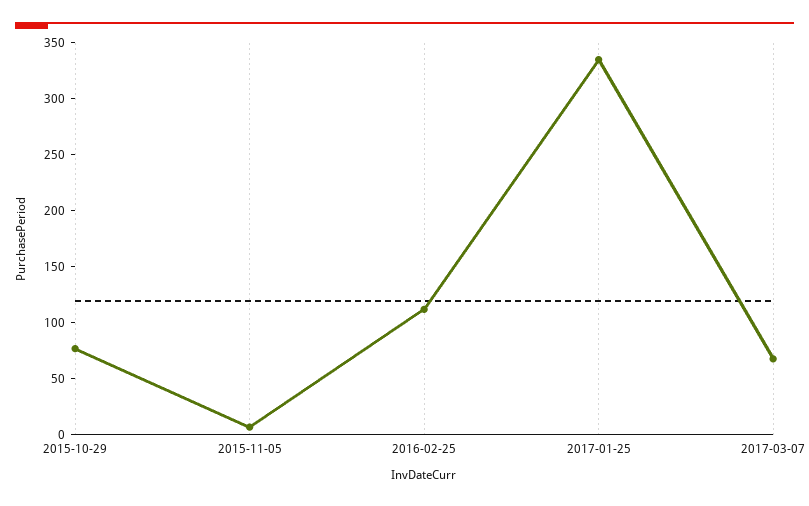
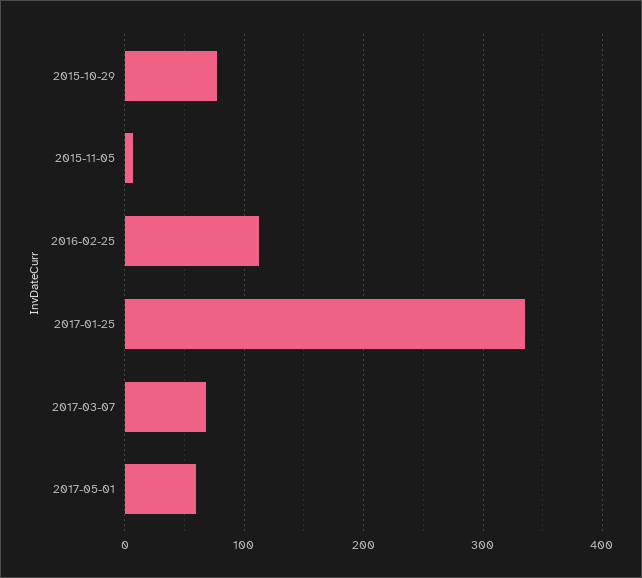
2017-05-01: none -> 60

